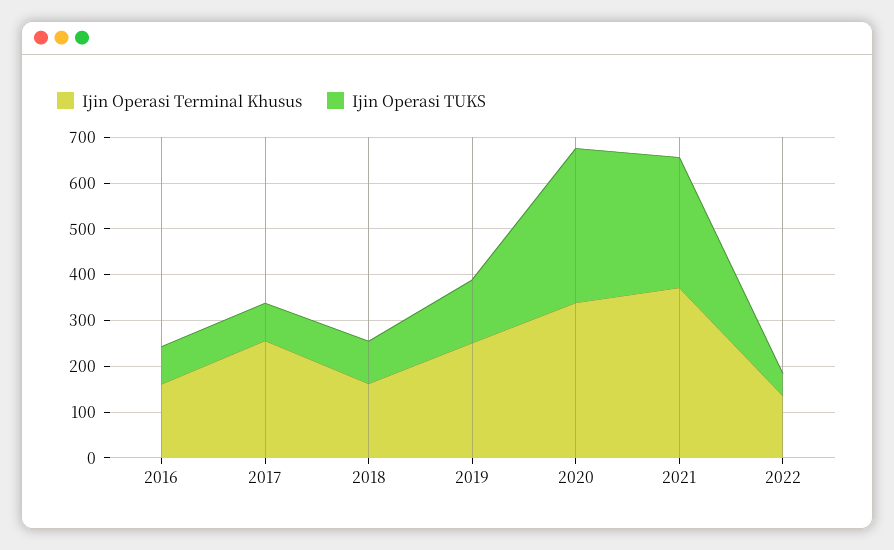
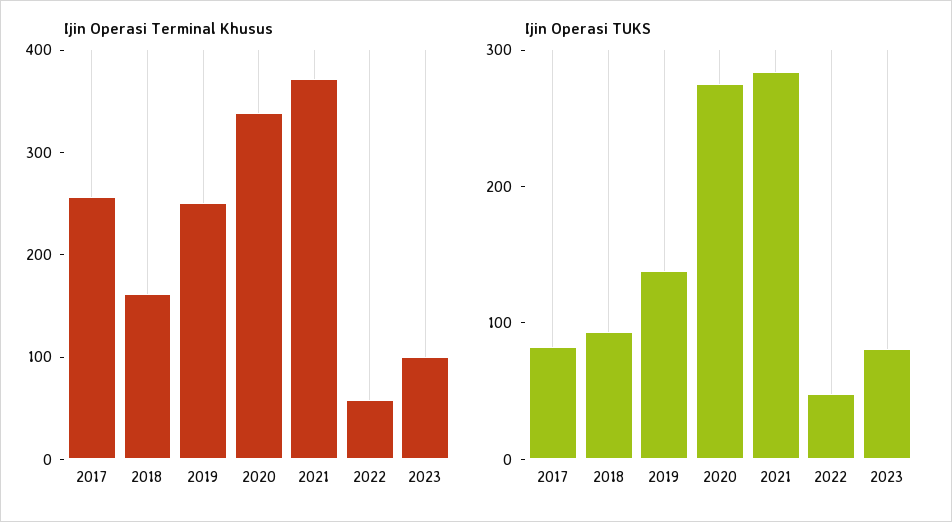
Ijin Operasi Terminal Khusus, 2016: 160 -> none
Ijin Operasi TUKS, 2016: 80 -> none
Ijin Operasi TUKS, 2020: 340 -> 280
Ijin Operasi Terminal Khusus, 2022: 140 -> 60
Ijin Operasi Terminal Khusus, 2023: none -> 100
Ijin Operasi TUKS, 2023: none -> 80

